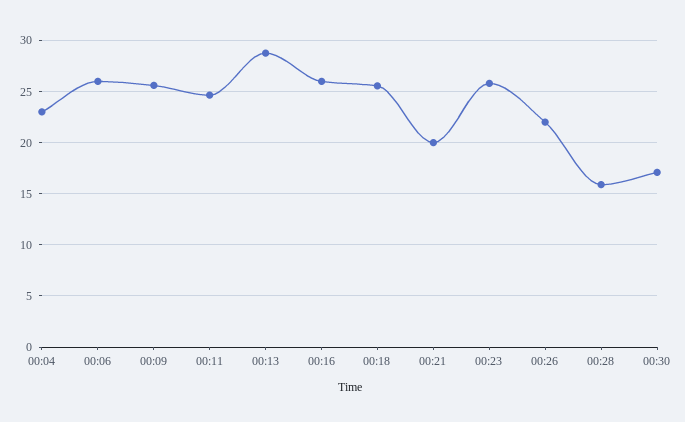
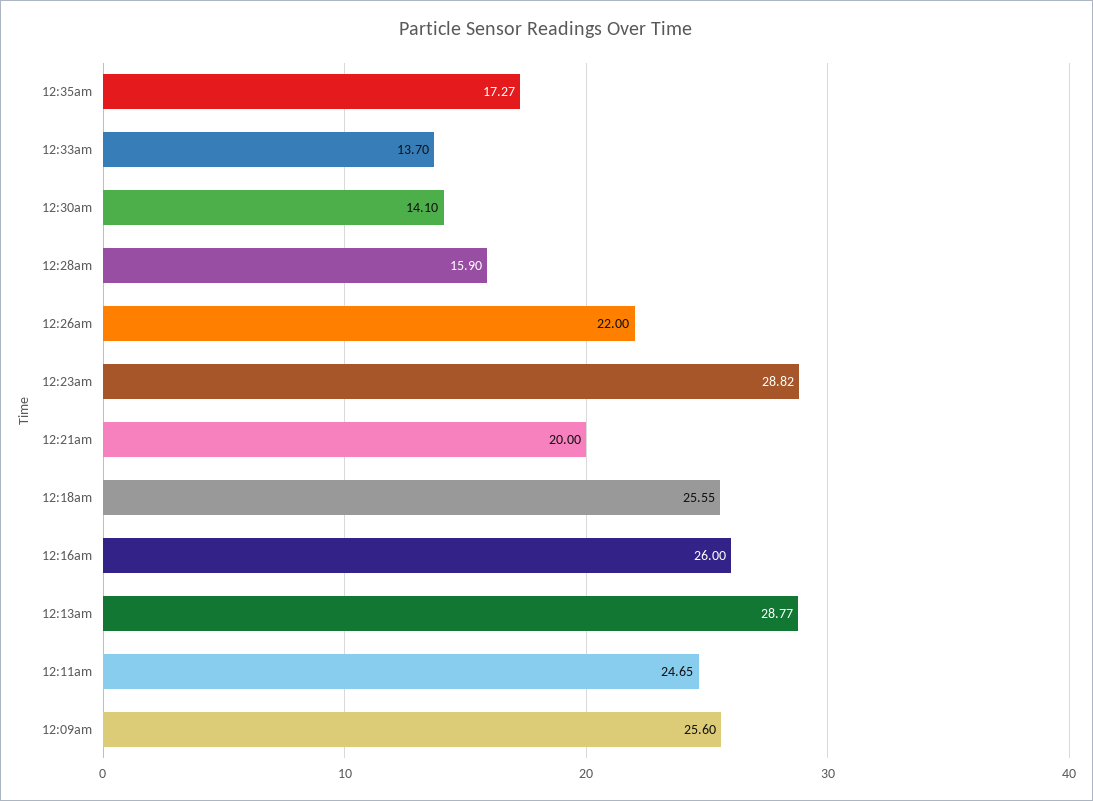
00:04: 23 -> none
00:06: 26 -> none
00:23: 26 -> 28.82
00:30: 17 -> 14.1
12:35am: none -> 17.27
12:33am: none -> 13.7

